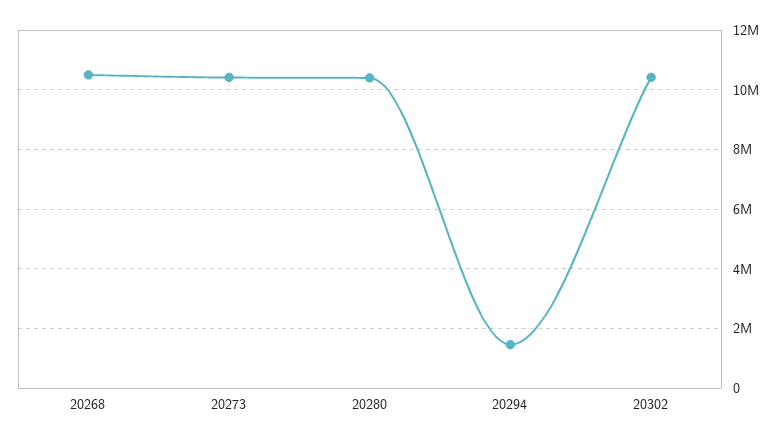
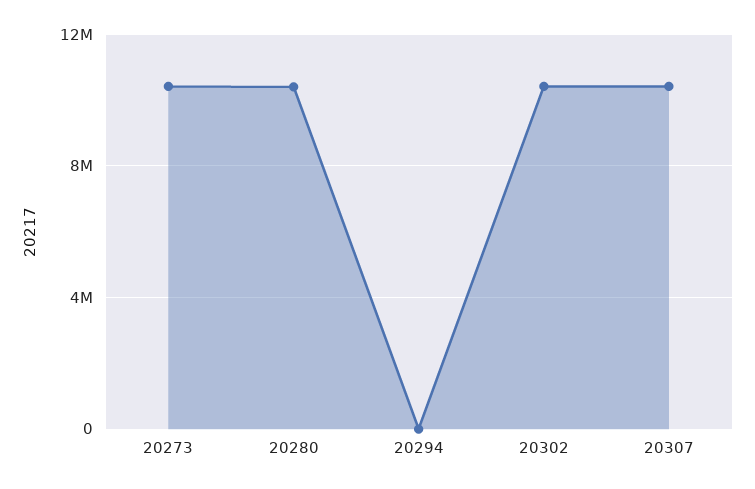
20268: 10500000 -> none
20294: 1500000 -> 0
20307: none -> 10500000

